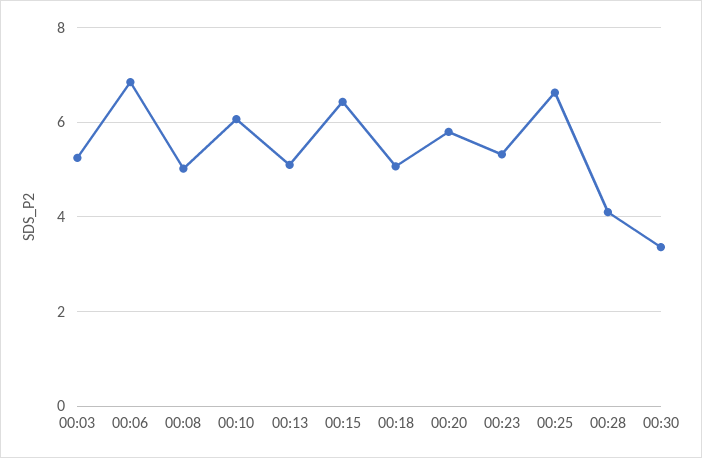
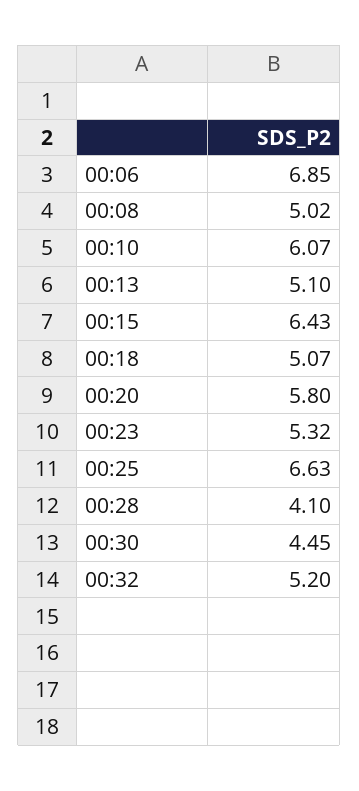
00:03: 5.2 -> none
00:30: 3.4 -> 4.45
00:32: none -> 5.2

